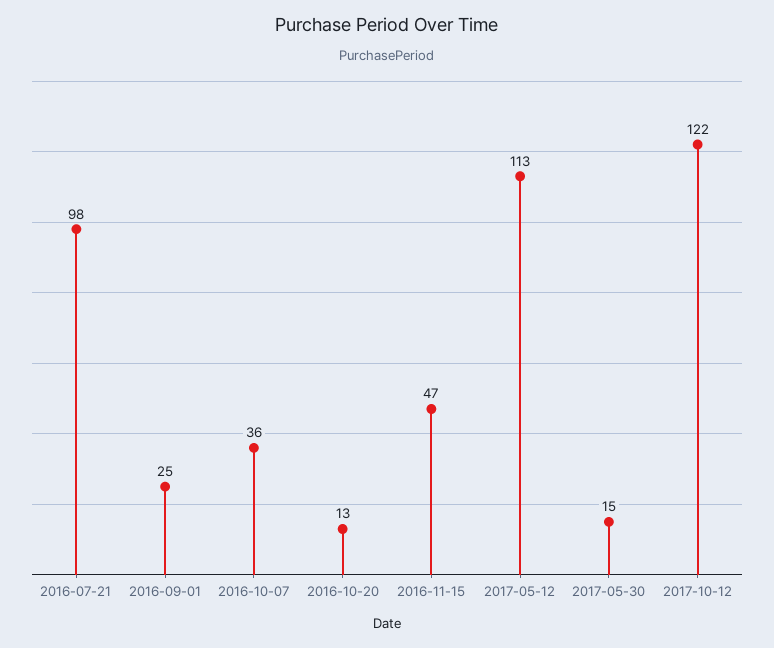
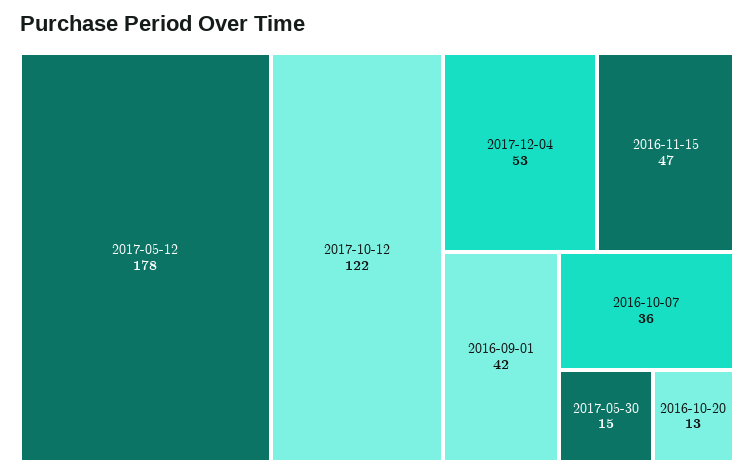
2016-07-21: 98 -> none
2016-09-01: 25 -> 42
2017-05-12: 113 -> 178
2017-12-04: none -> 53

